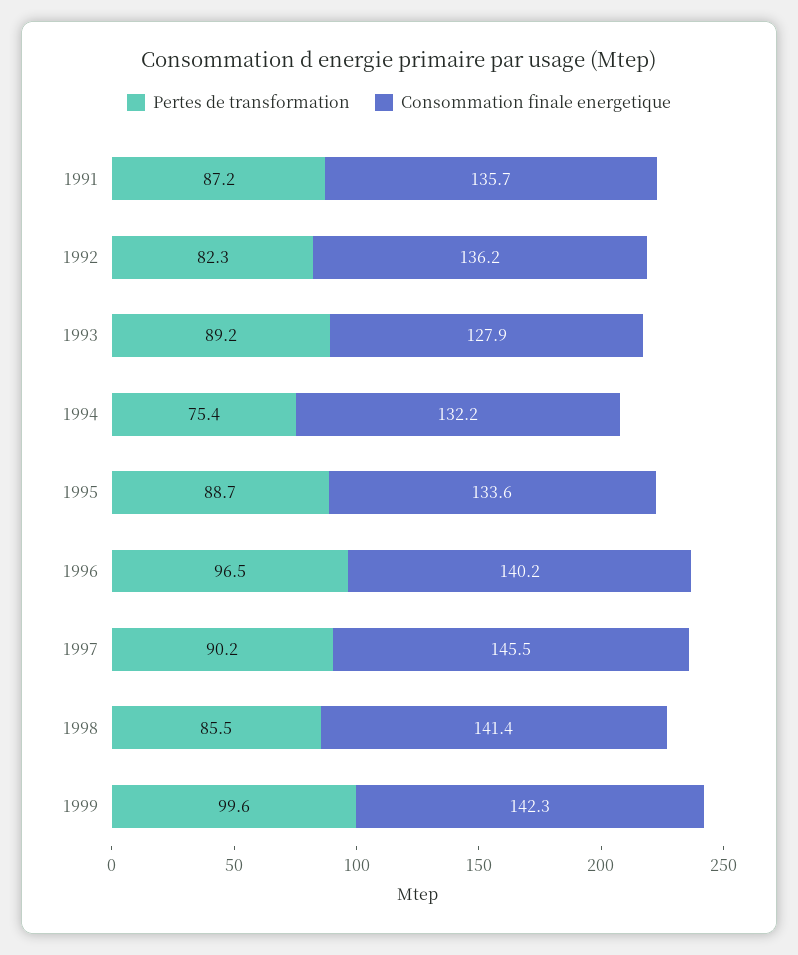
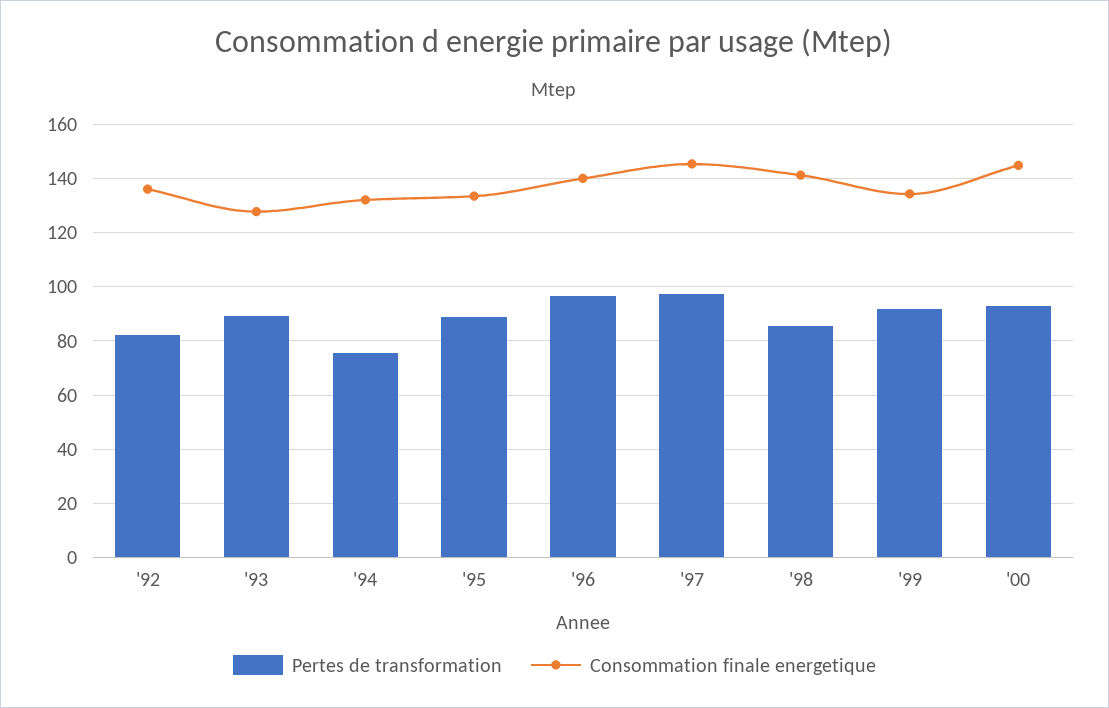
Pertes de transformation, 1991: 87.2 -> none
Consommation finale energetique, 1991: 135.7 -> none
Pertes de transformation, 1997: 90.2 -> 97.5
Pertes de transformation, 1999: 99.6 -> 92.5
Consommation finale energetique, 1999: 142.3 -> 135
Pertes de transformation, '00: none -> 92.5
Consommation finale energetique, '00: none -> 145

